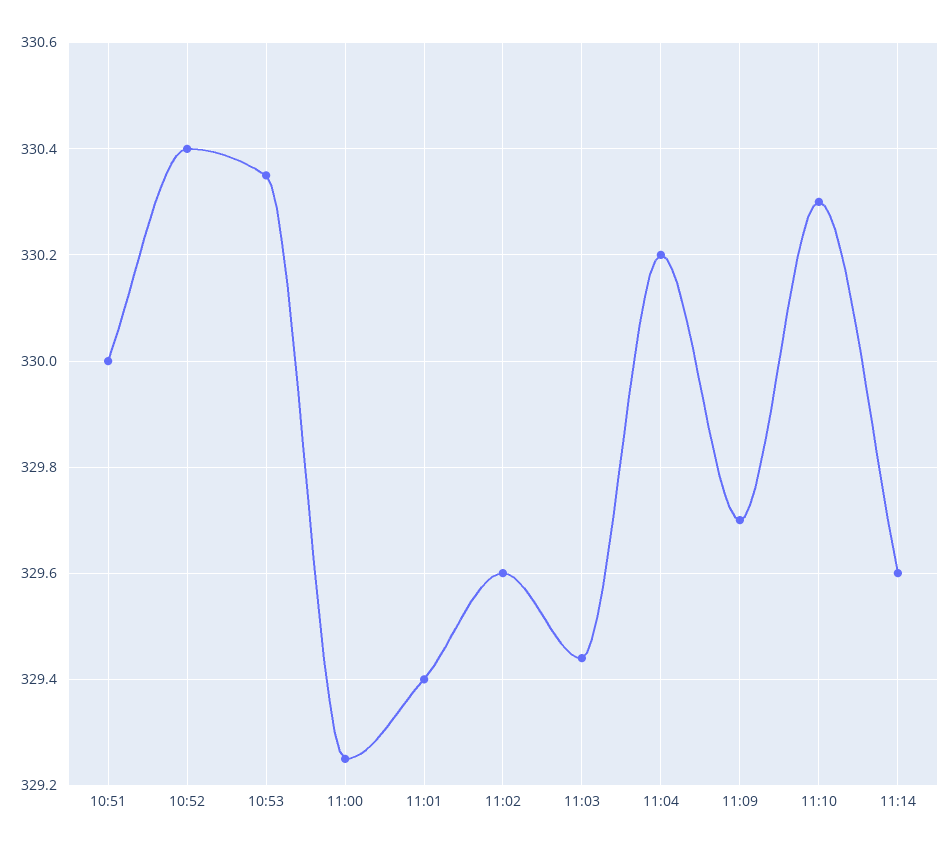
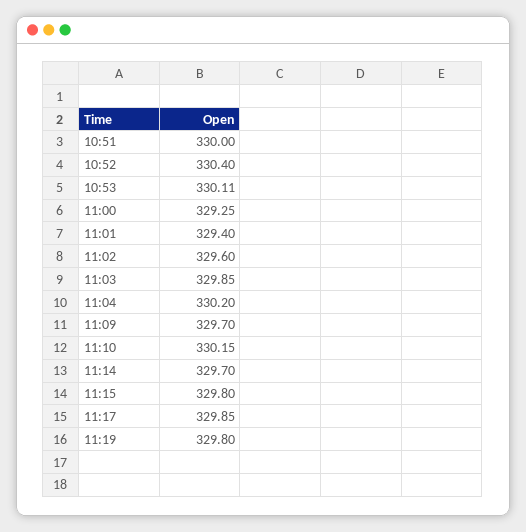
10:53: 330.35 -> 330.11
11:03: 329.45 -> 329.85
11:10: 330.3 -> 330.15
11:14: 329.6 -> 329.7
11:15: none -> 329.8
11:17: none -> 329.85
11:19: none -> 329.8

